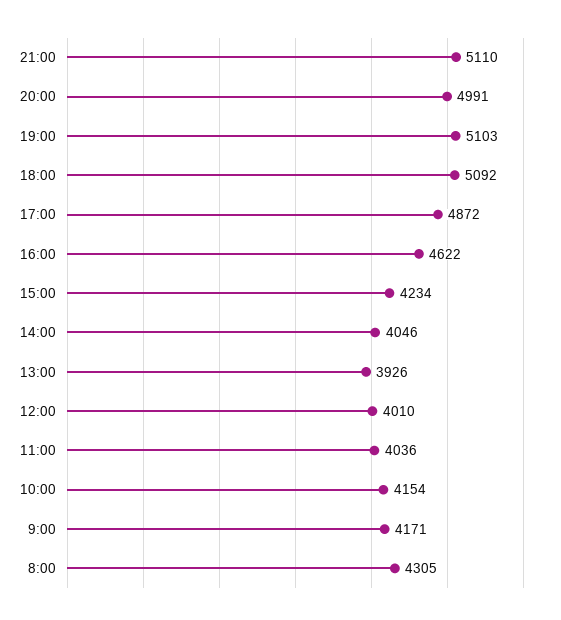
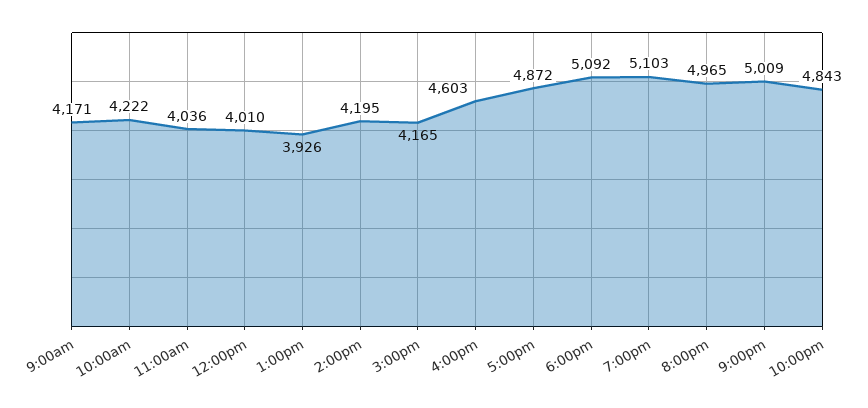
21:00: 5110 -> 5009
20:00: 4991 -> 4965
16:00: 4622 -> 4603
15:00: 4234 -> 4165
14:00: 4046 -> 4195
10:00: 4154 -> 4222
8:00: 4305 -> none
10:00pm: none -> 4843

